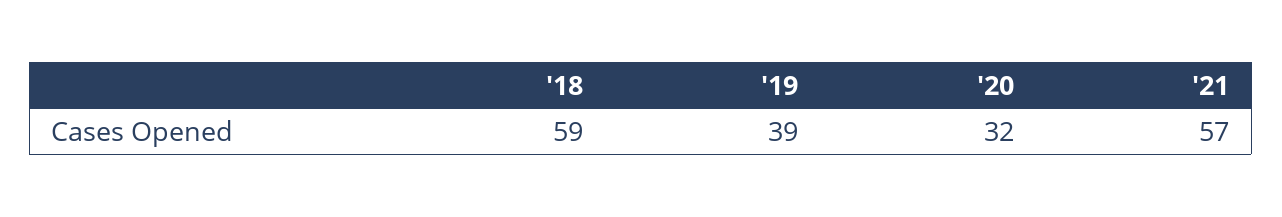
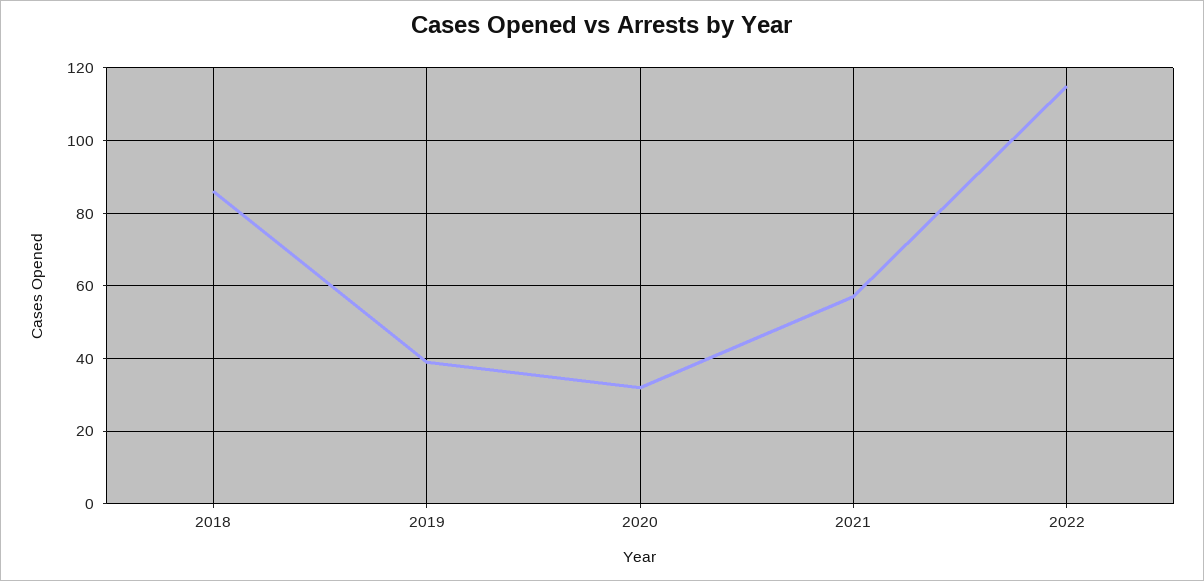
'18: 59 -> 85
2022: none -> 115

